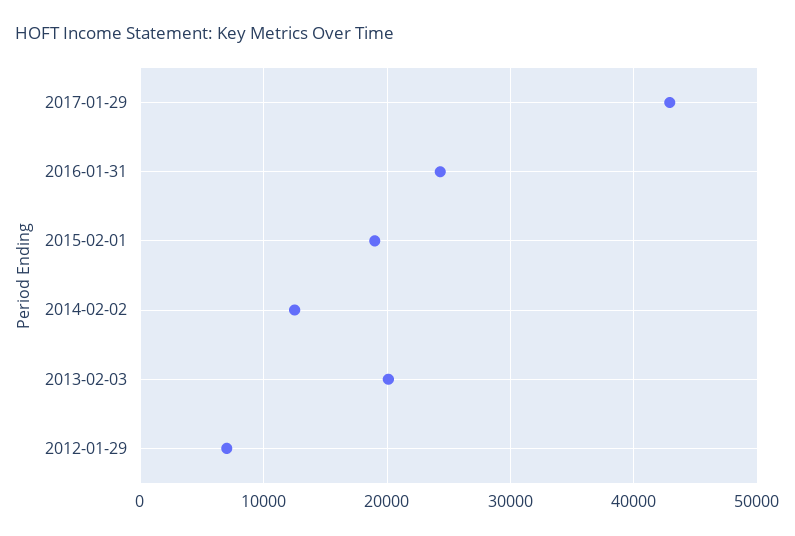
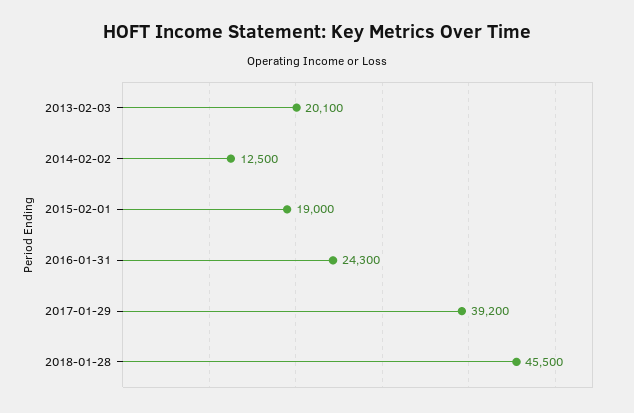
2017-01-29: 43000 -> 39200
2012-01-29: 7000 -> none
2018-01-28: none -> 45500

